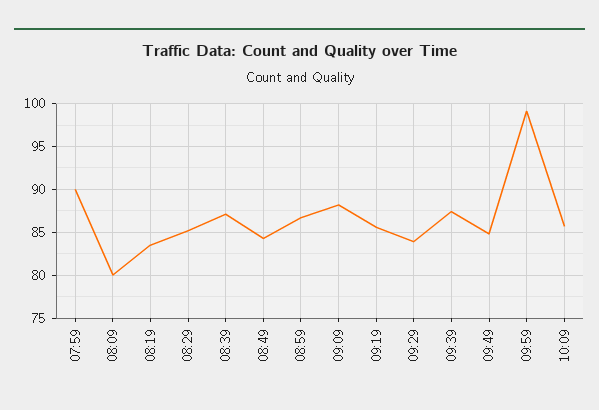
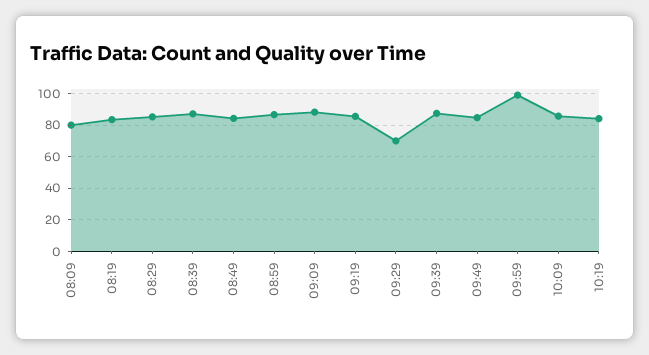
07:59: 90 -> none
09:29: 84 -> 70
10:19: none -> 85

